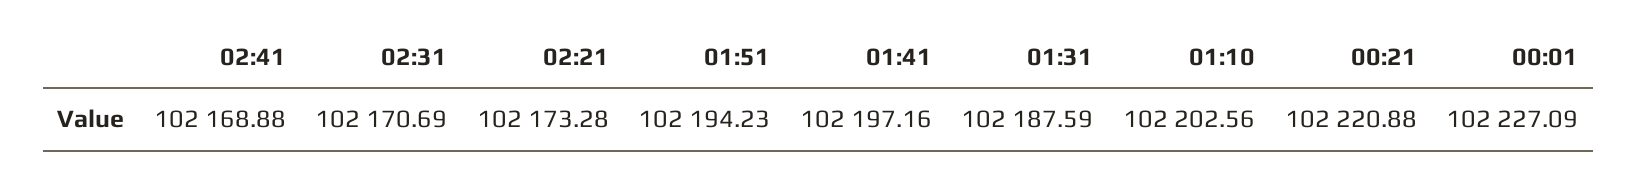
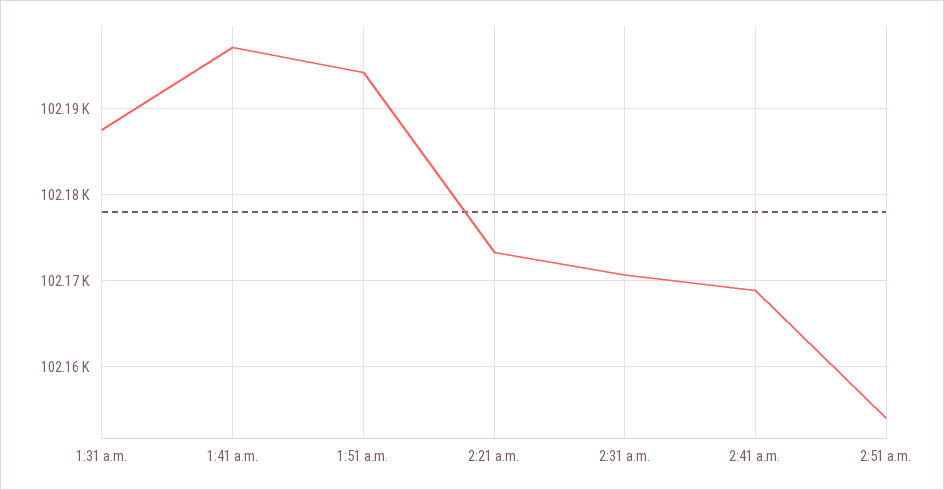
01:10: 102202.56 -> none
00:21: 102220.88 -> none
00:01: 102227.09 -> none
2:51 a.m.: none -> 102154

